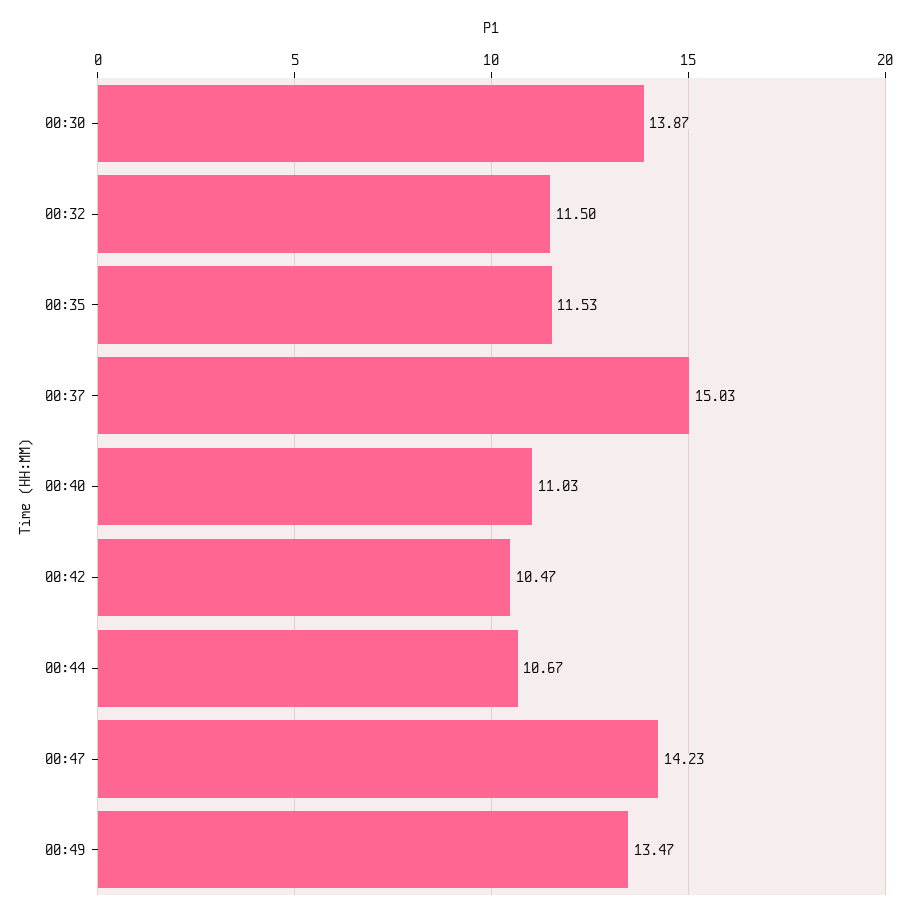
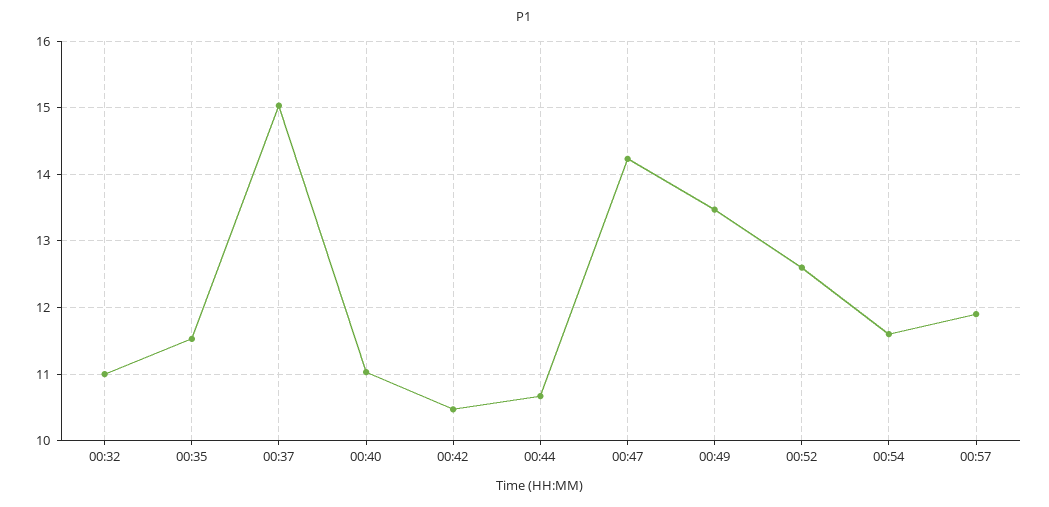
00:30: 13.87 -> none
00:32: 11.5 -> 11
00:52: none -> 12.6
00:54: none -> 11.6
00:57: none -> 11.9

